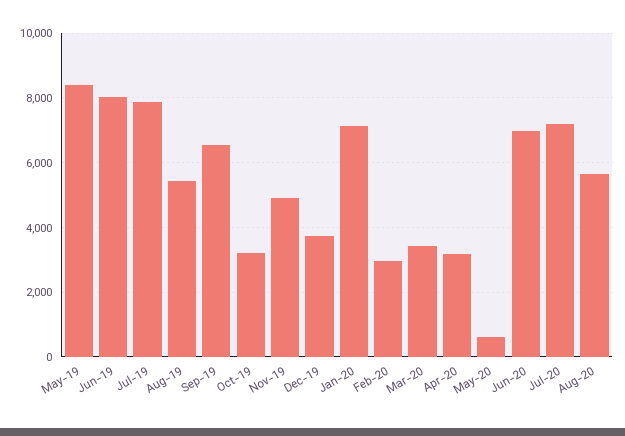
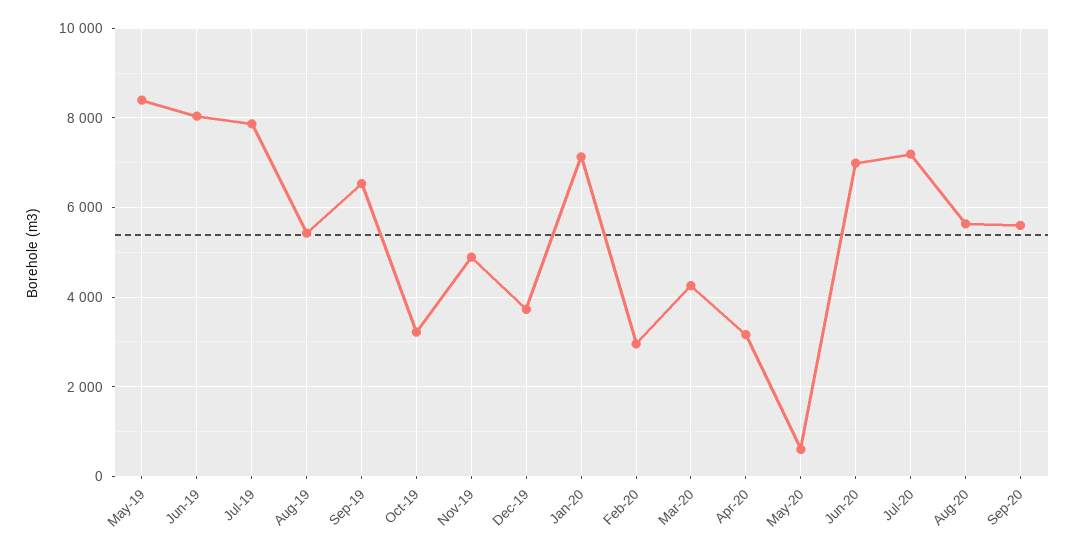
Mar-20: 3400 -> 4200
Sep-20: none -> 5600

